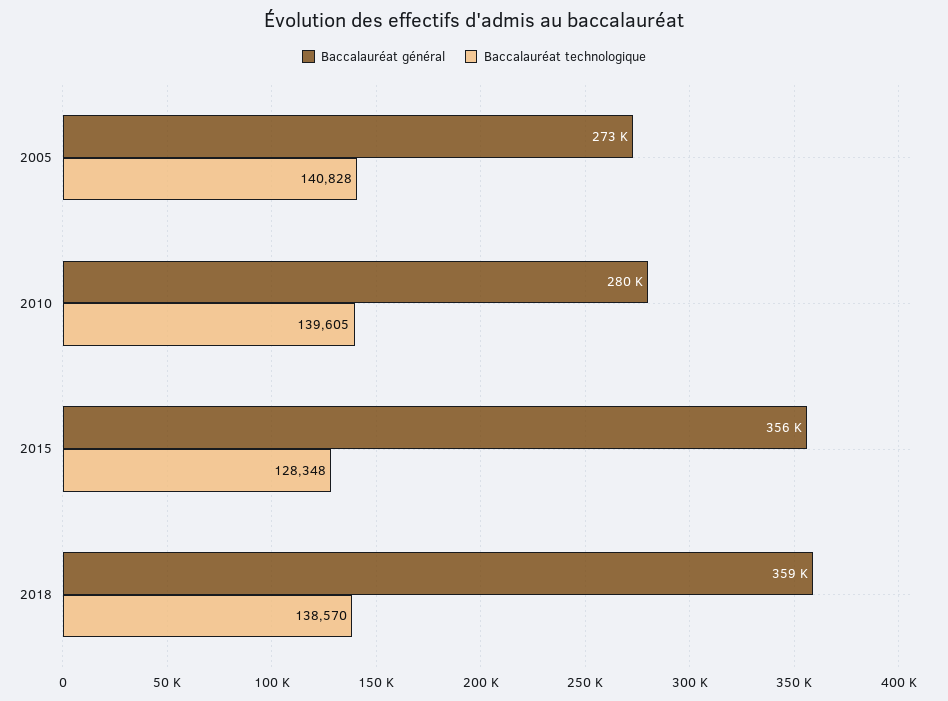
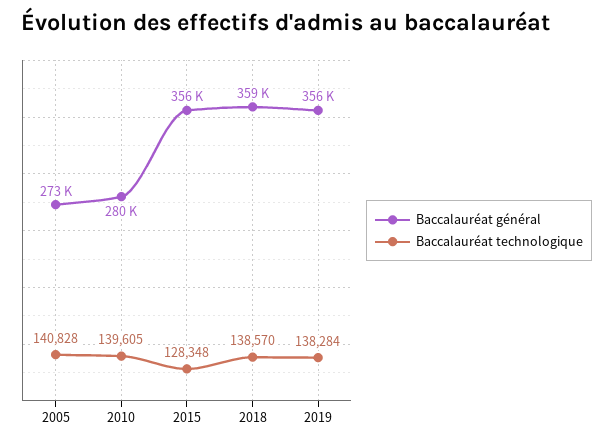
Baccalauréat général, 2019: none -> 356000
Baccalauréat technologique, 2019: none -> 138284

